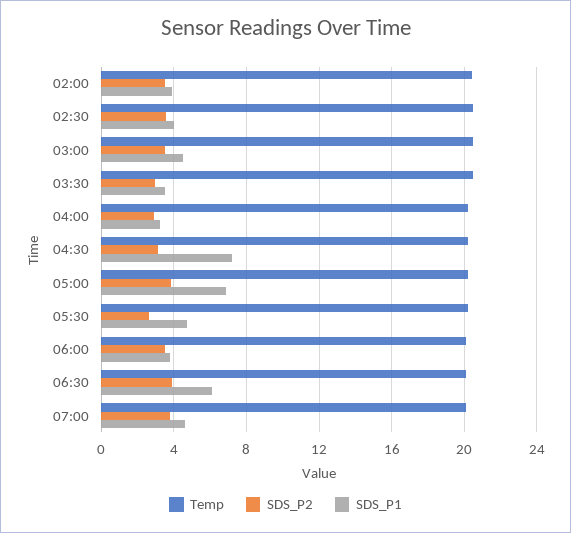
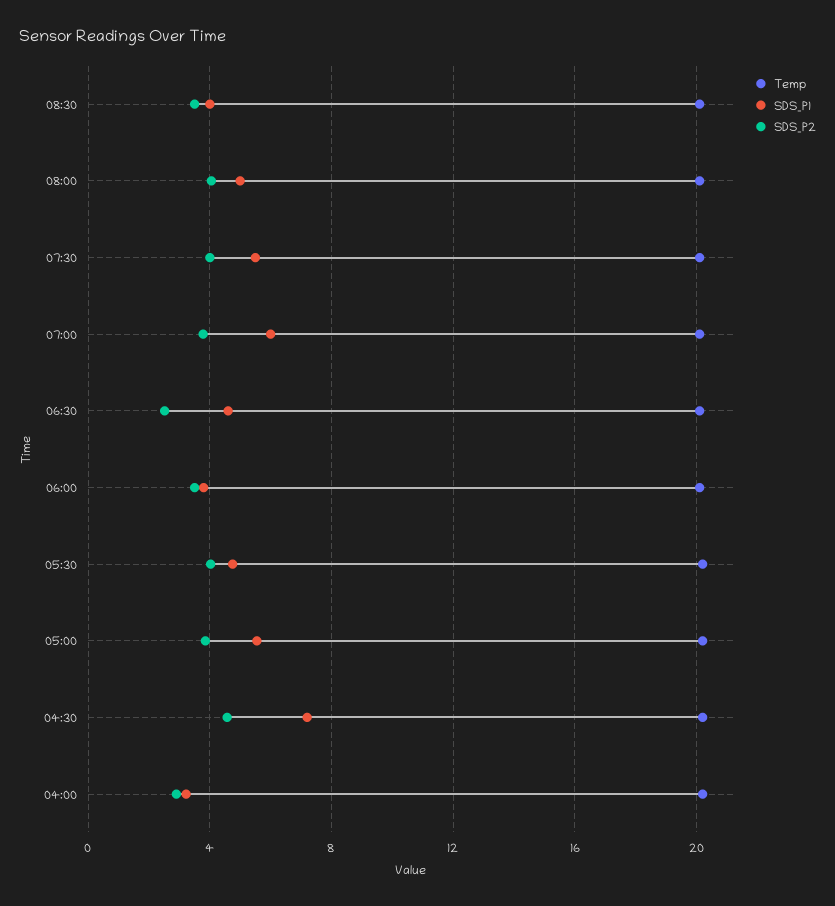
Temp, 02:00: 20.5 -> none
SDS_P2, 02:00: 3.5 -> none
SDS_P1, 02:00: 4 -> none
Temp, 02:30: 20.5 -> none
SDS_P2, 02:30: 3.5 -> none
SDS_P1, 02:30: 4 -> none
Temp, 03:00: 20.5 -> none
SDS_P2, 03:00: 3.5 -> none
SDS_P1, 03:00: 4.5 -> none
Temp, 03:30: 20.5 -> none
SDS_P2, 03:30: 3 -> none
SDS_P1, 03:30: 3.5 -> none
SDS_P2, 04:30: 3 -> 4.5
SDS_P1, 05:00: 7 -> 5.5
SDS_P2, 05:30: 2.5 -> 4
SDS_P2, 06:30: 4 -> 2.5
SDS_P1, 06:30: 6 -> 4.5
SDS_P1, 07:00: 4.5 -> 6
Temp, 08:30: none -> 20
SDS_P1, 08:30: none -> 4
SDS_P2, 08:30: none -> 3.5
Temp, 08:00: none -> 20
SDS_P1, 08:00: none -> 5
SDS_P2, 08:00: none -> 4
Temp, 07:30: none -> 20
SDS_P1, 07:30: none -> 5.5
SDS_P2, 07:30: none -> 4

